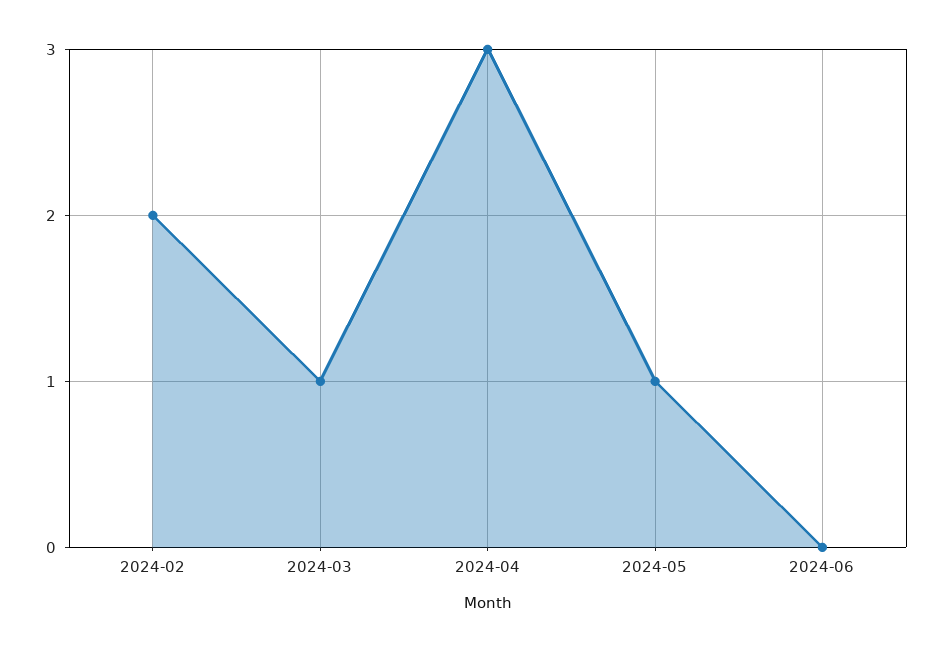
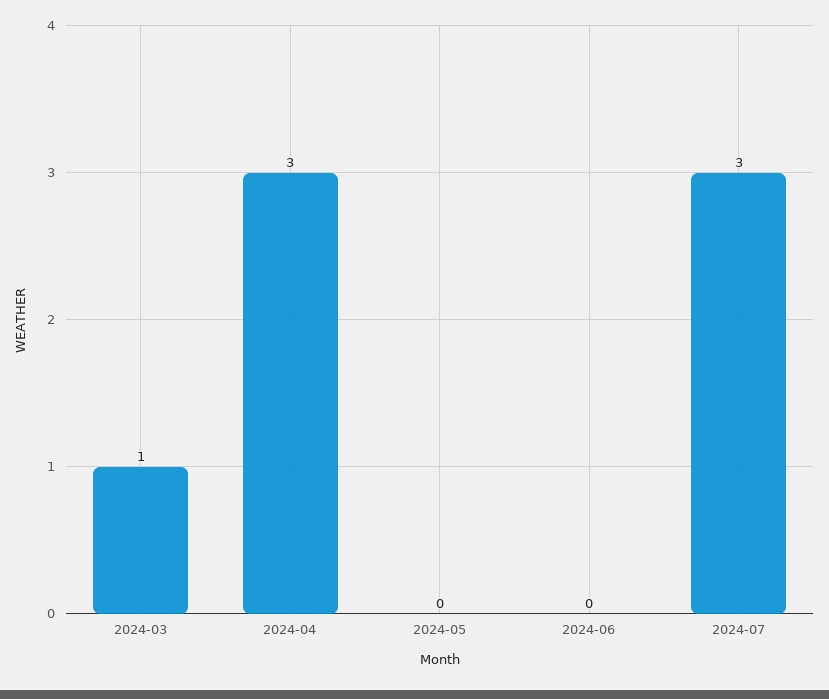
2024-02: 2 -> none
2024-05: 1 -> 0
2024-07: none -> 3

